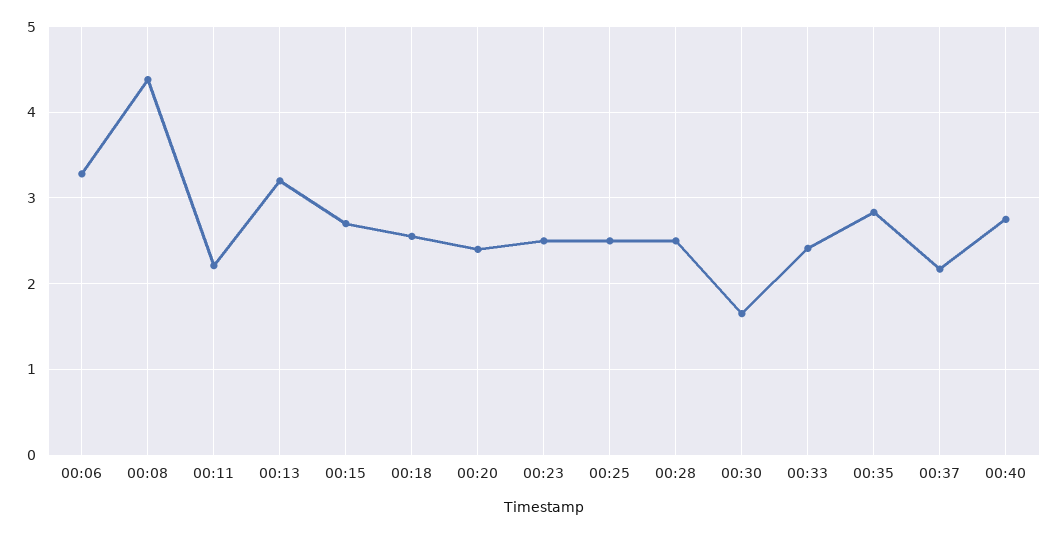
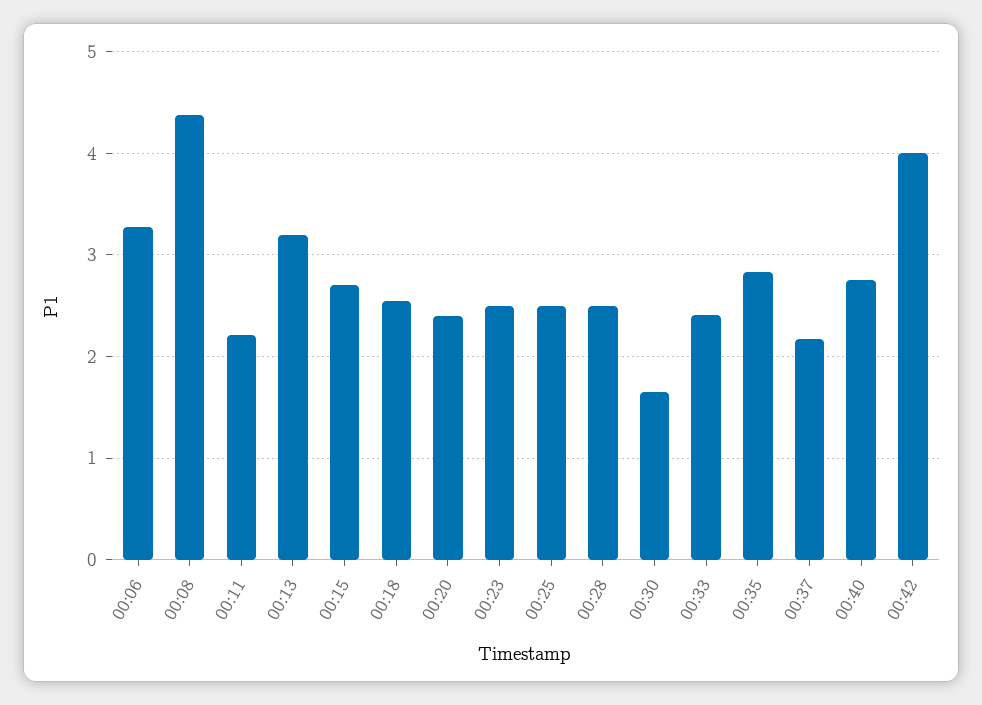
00:42: none -> 4

